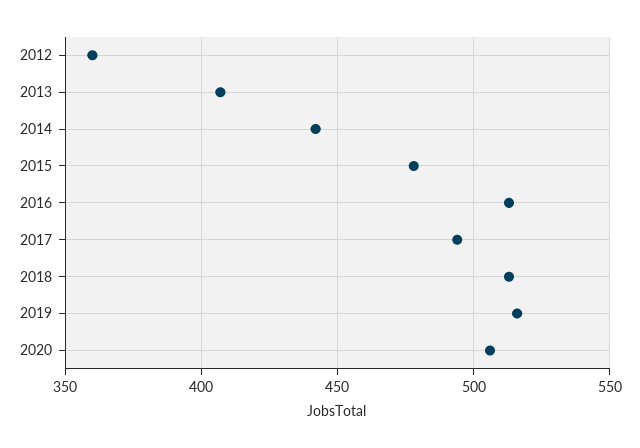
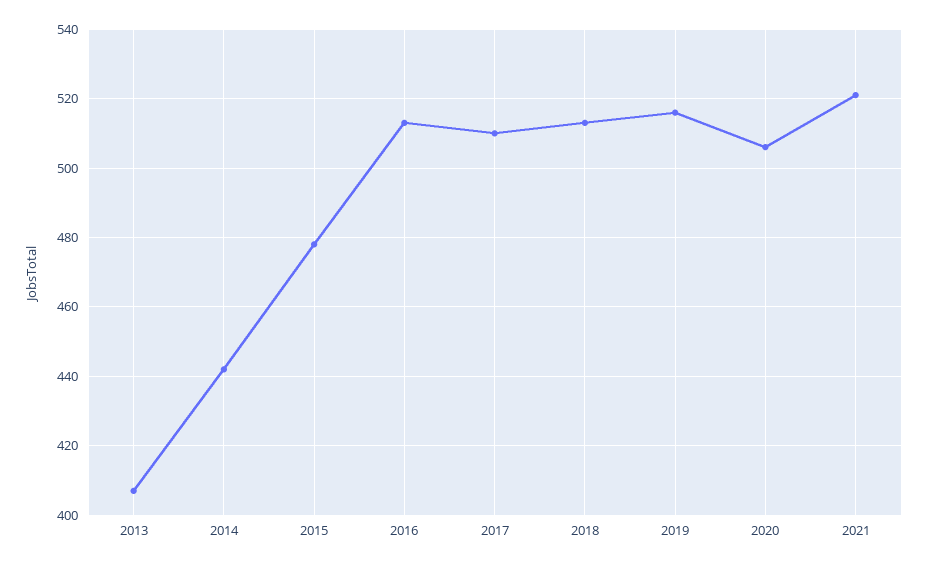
2012: 360 -> none
2017: 495 -> 510
2021: none -> 520

